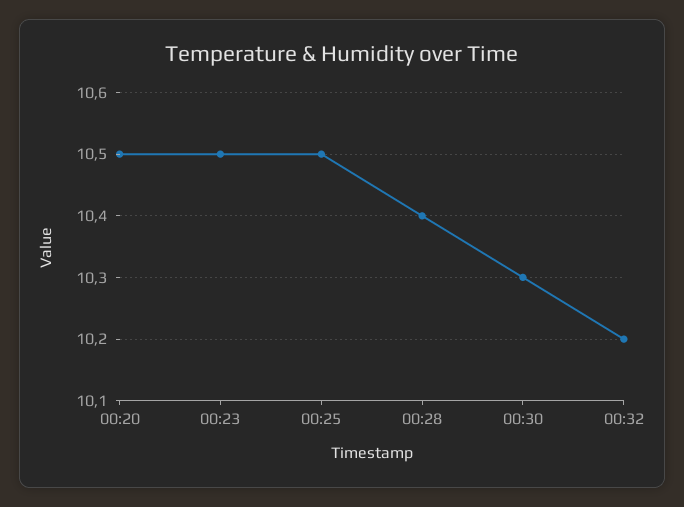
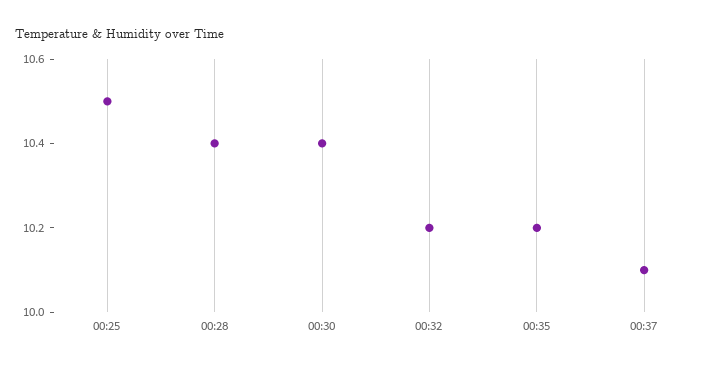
00:20: 10.5 -> none
00:23: 10.5 -> none
00:30: 10.3 -> 10.4
00:35: none -> 10.2
00:37: none -> 10.1

